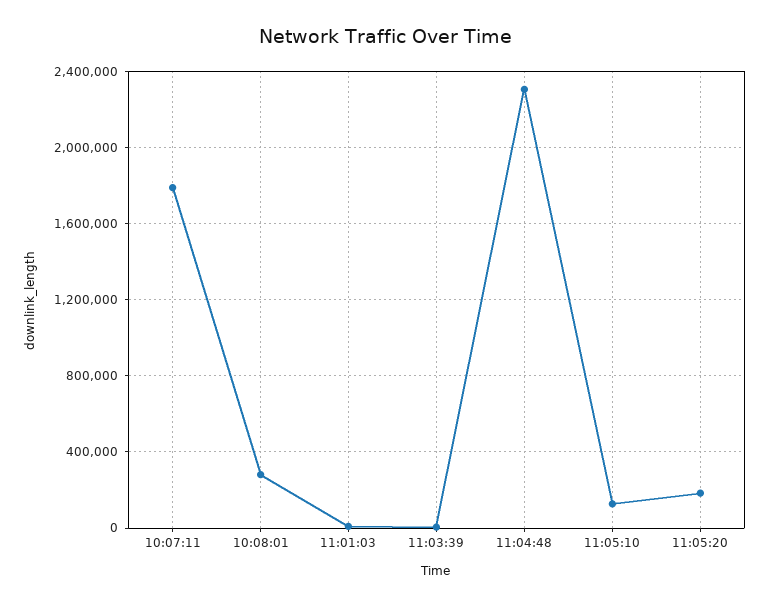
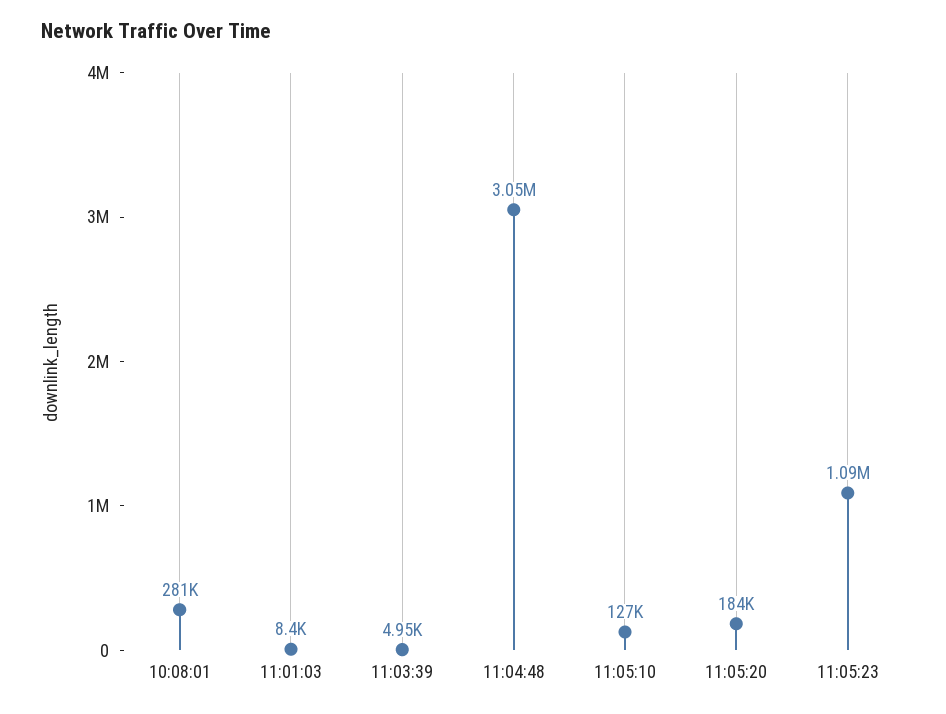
10:07:11: 1800000 -> none
11:04:48: 2300000 -> 3050000
11:05:23: none -> 1090000

